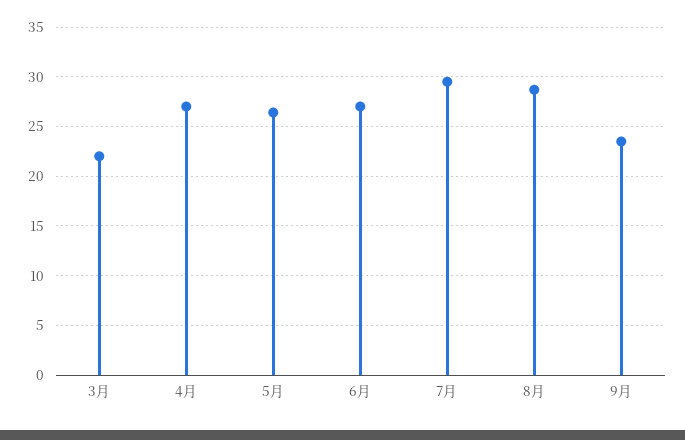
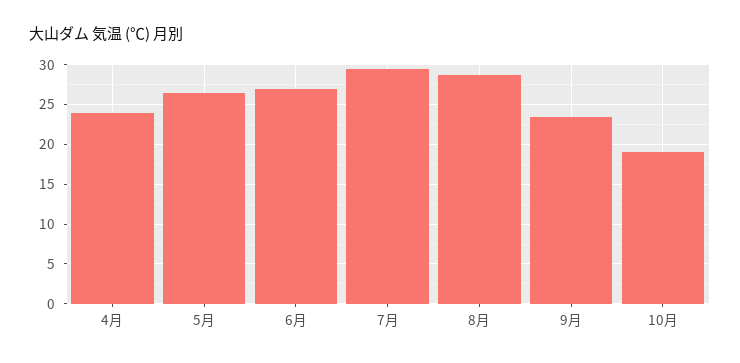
3月: 22 -> none
4月: 27 -> 24
10月: none -> 19

